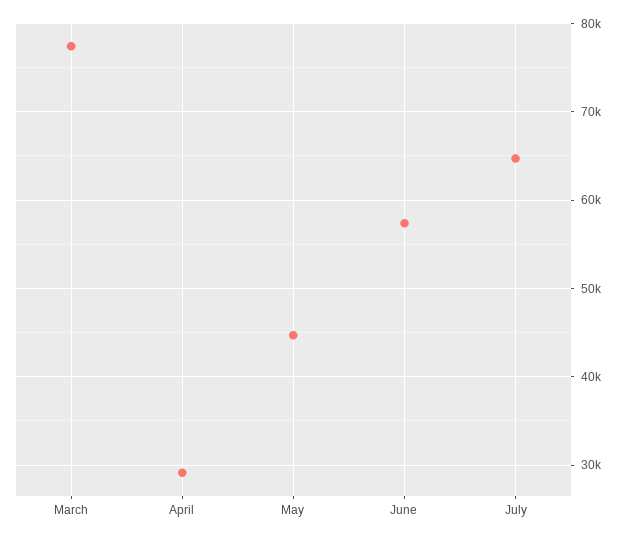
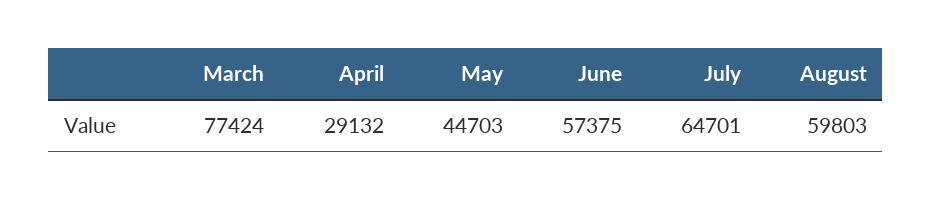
August: none -> 59803

